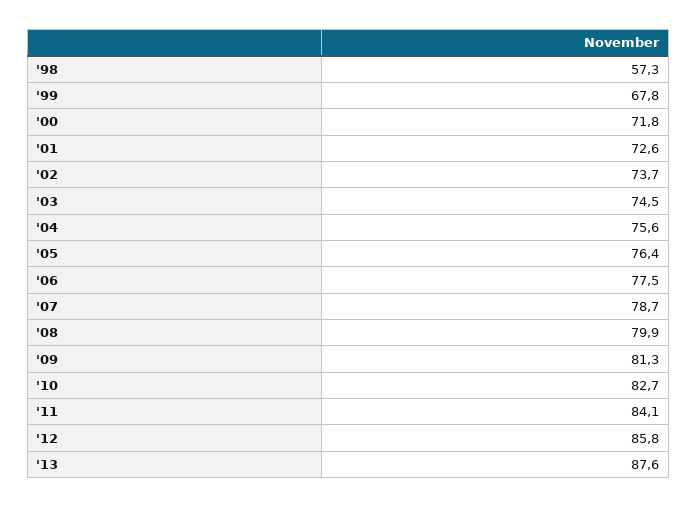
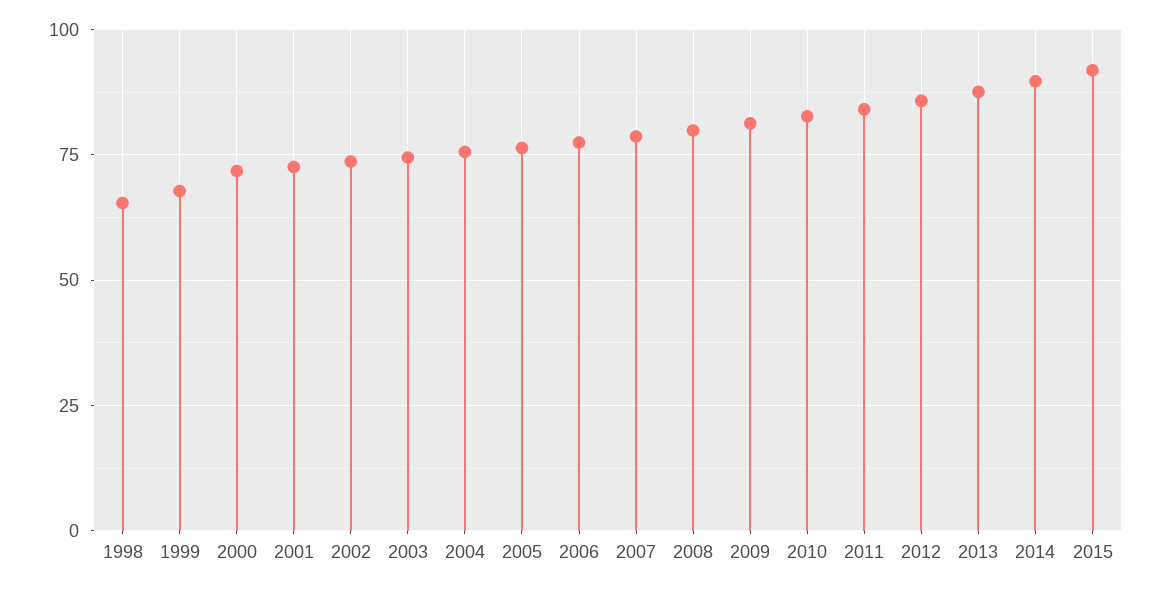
'98: 57.3 -> 65
2014: none -> 90
2015: none -> 92.5

